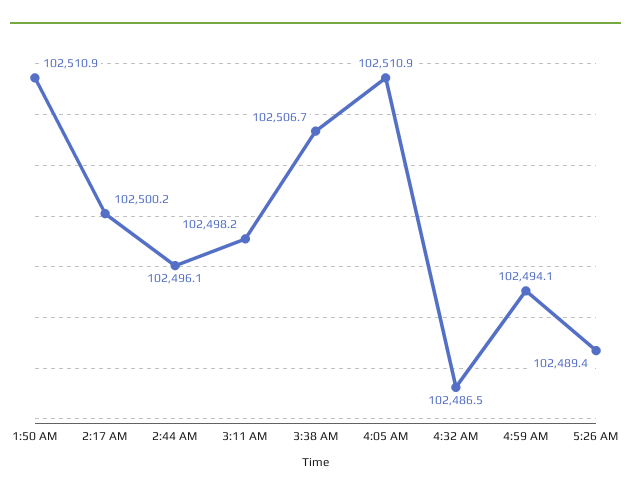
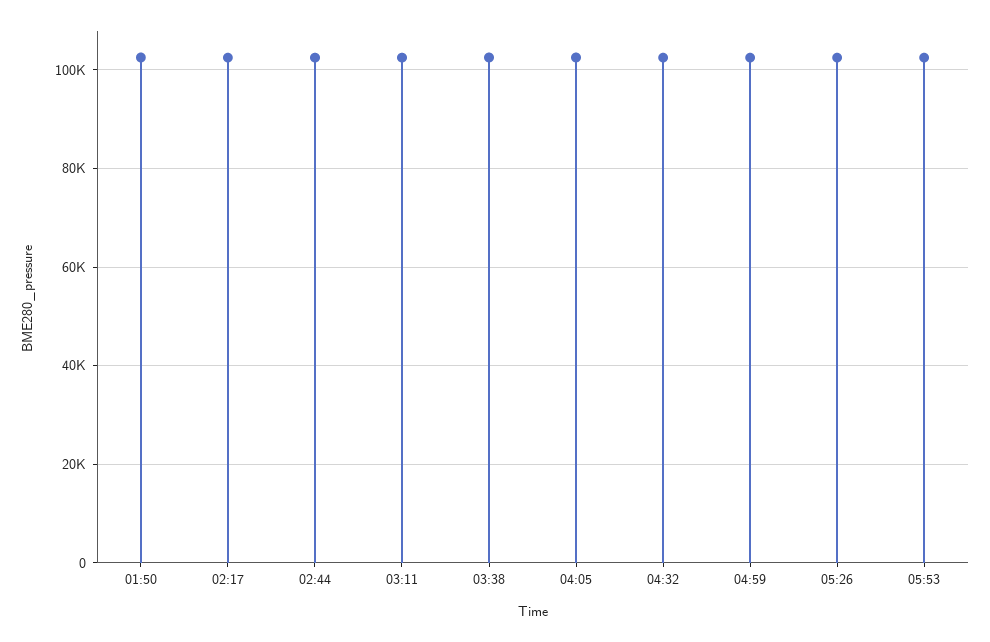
05:53: none -> 102000

